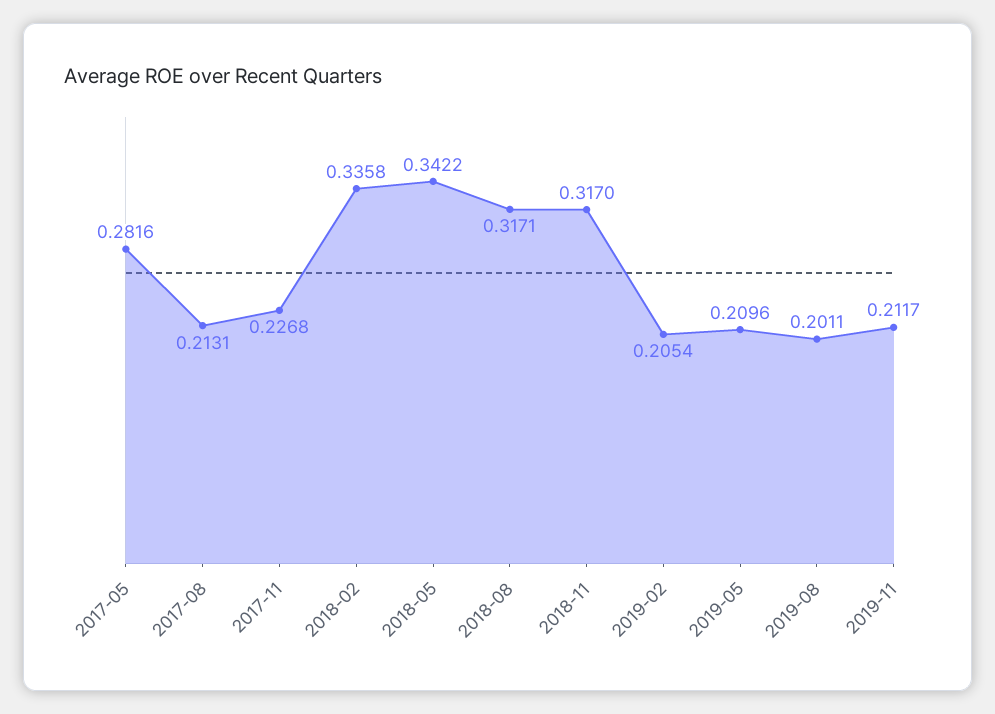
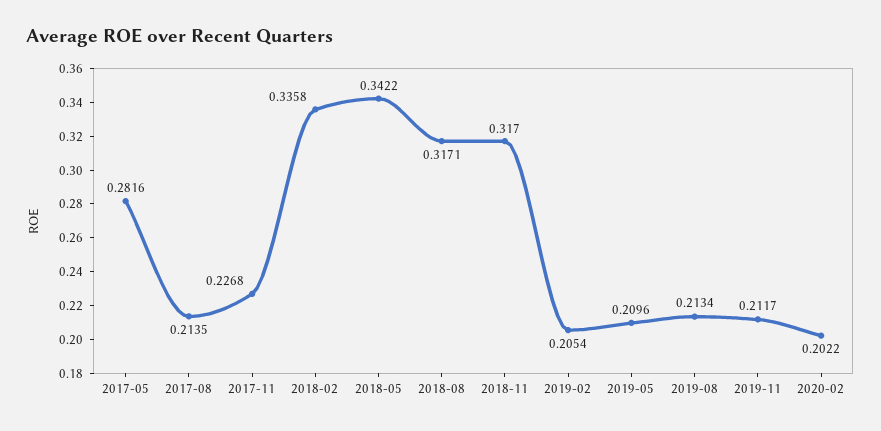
2017-08: 0.2131 -> 0.2135
2019-08: 0.2011 -> 0.2134
2020-02: none -> 0.2022

